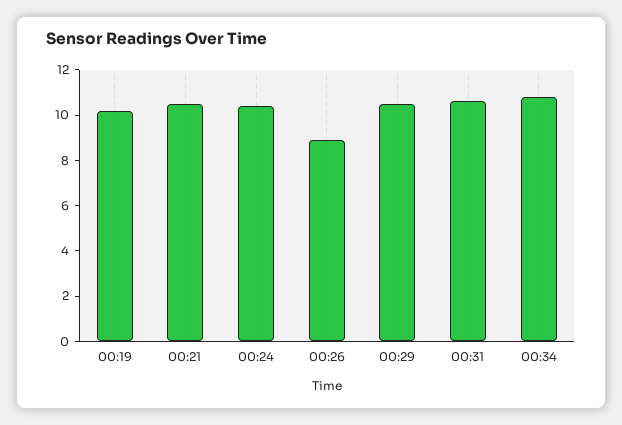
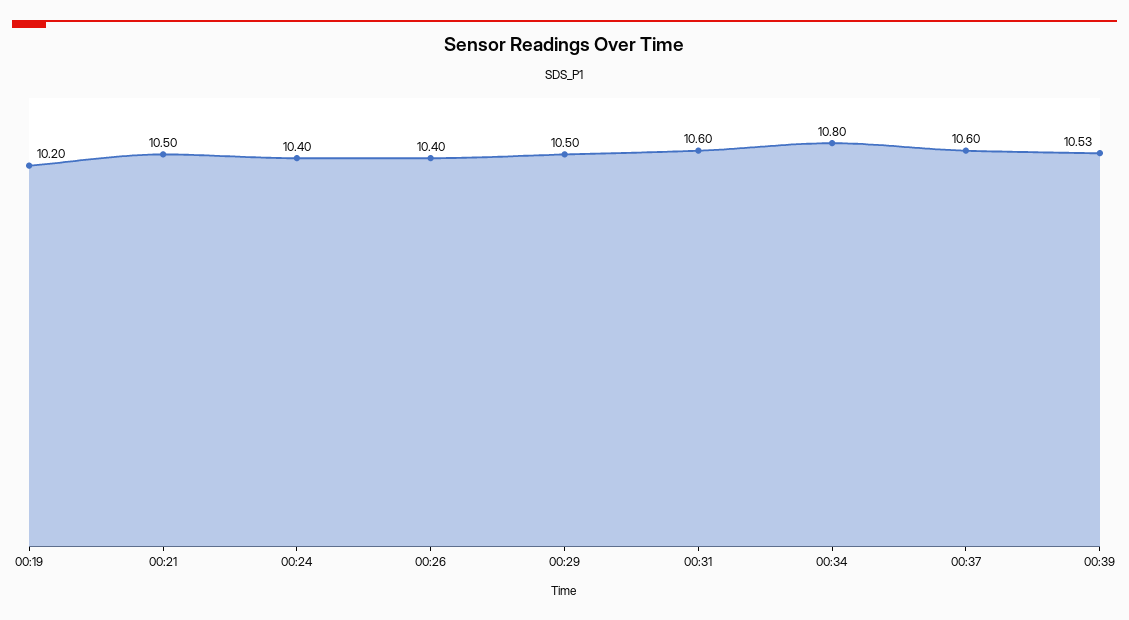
00:26: 9 -> 10.4
00:37: none -> 10.6
00:39: none -> 10.53

